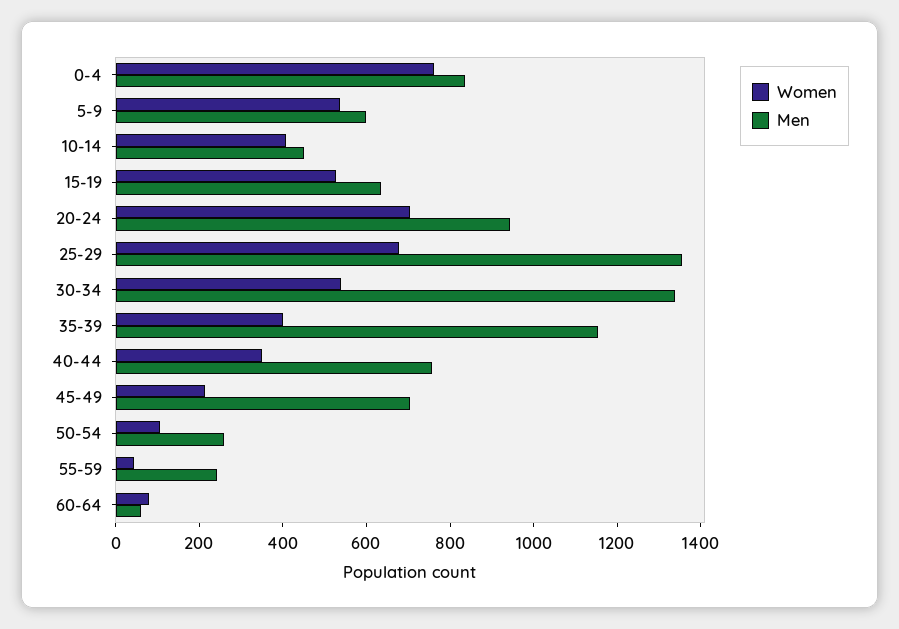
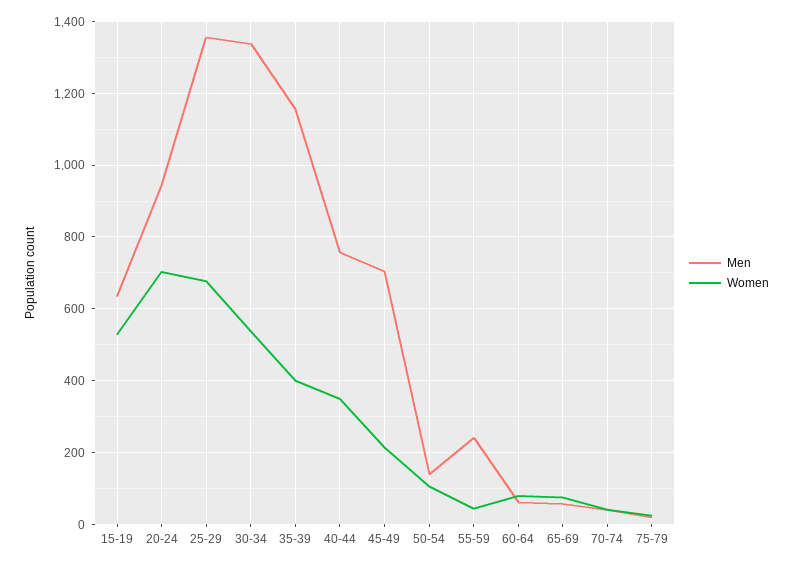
Women, 0-4: 750 -> none
Men, 0-4: 850 -> none
Women, 5-9: 550 -> none
Men, 5-9: 600 -> none
Women, 10-14: 400 -> none
Men, 10-14: 450 -> none
Men, 50-54: 250 -> 140
Men, 65-69: none -> 60
Women, 65-69: none -> 80
Men, 70-74: none -> 40
Women, 70-74: none -> 40
Men, 75-79: none -> 20
Women, 75-79: none -> 20

